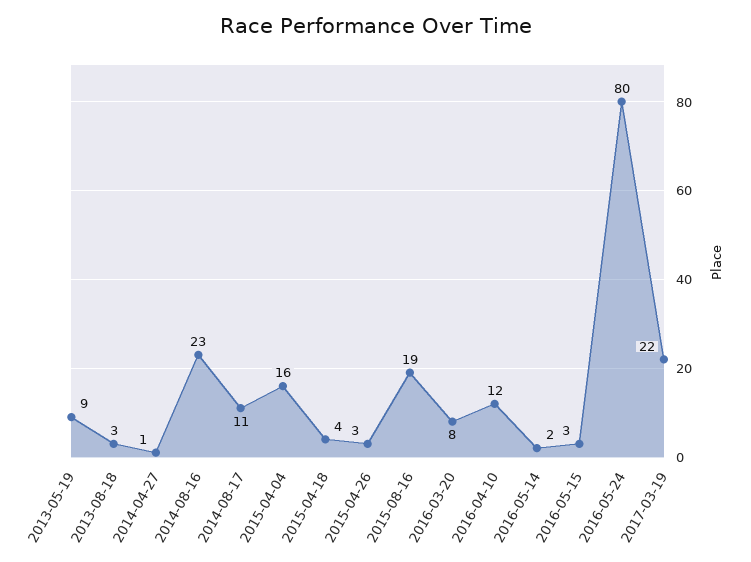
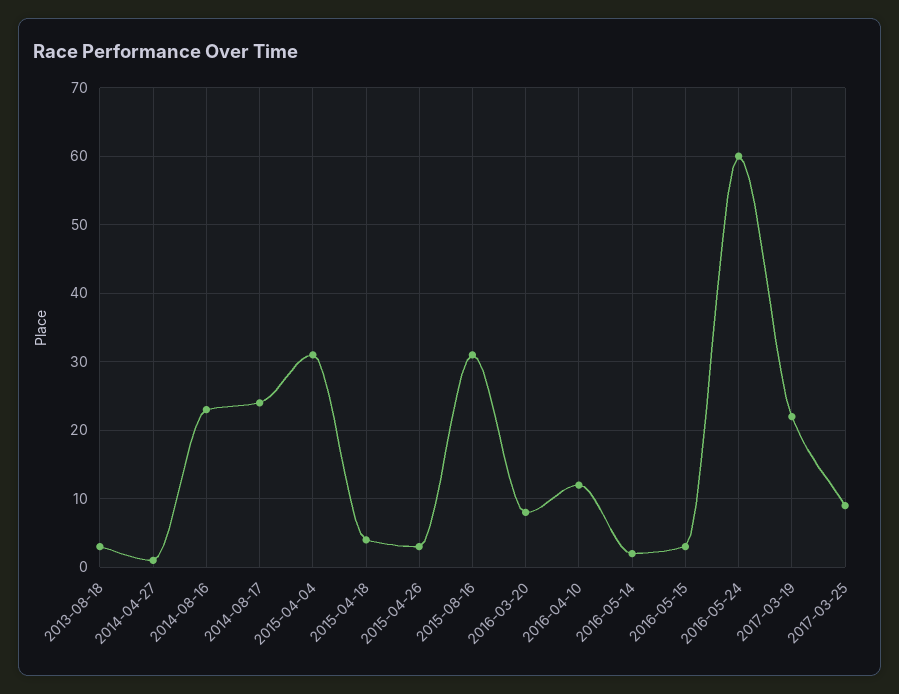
2013-05-19: 9 -> none
2014-08-17: 11 -> 24
2015-04-04: 16 -> 31
2015-08-16: 19 -> 31
2016-05-24: 80 -> 60
2017-03-25: none -> 9

